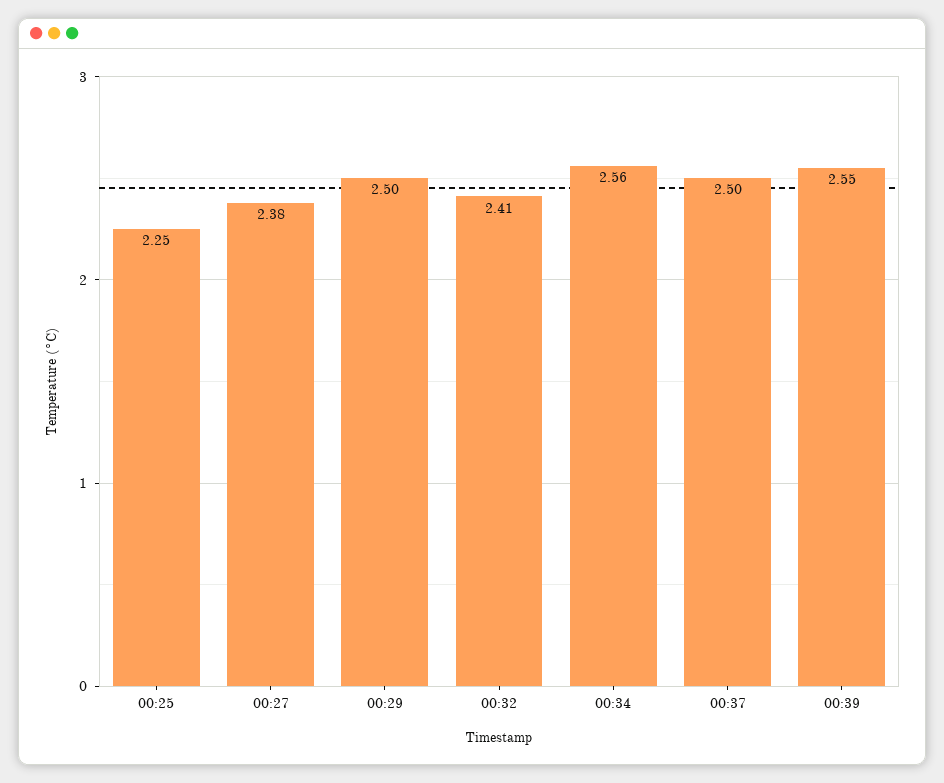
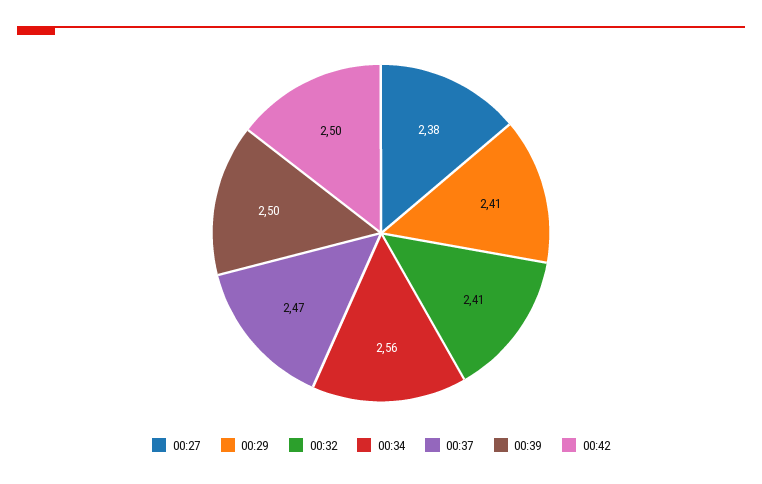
00:25: 2.25 -> none
00:29: 2.5 -> 2.41
00:37: 2.5 -> 2.47
00:39: 2.55 -> 2.5
00:42: none -> 2.5

